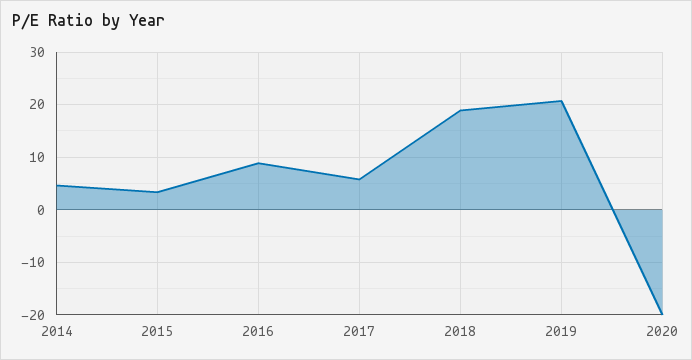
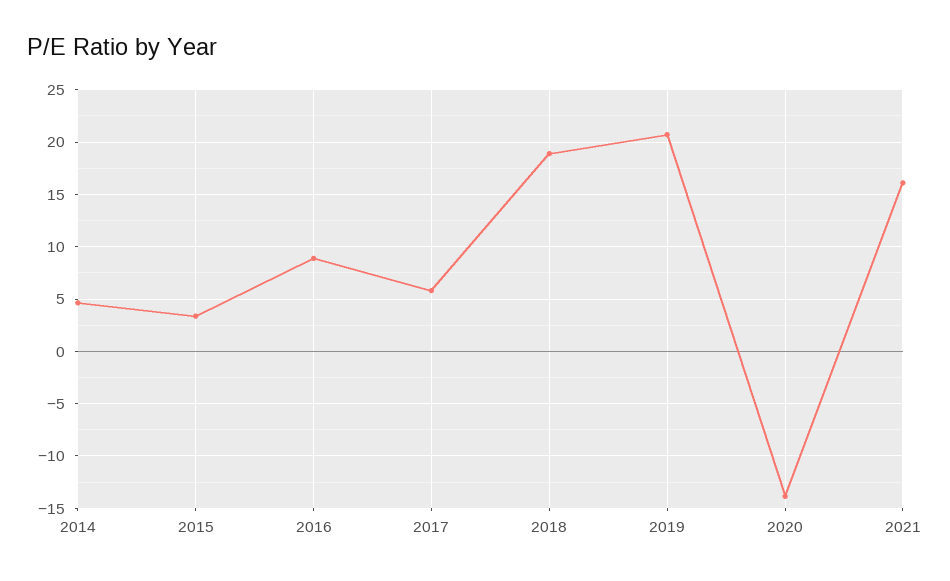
2020: -20 -> -14
2021: none -> 16

